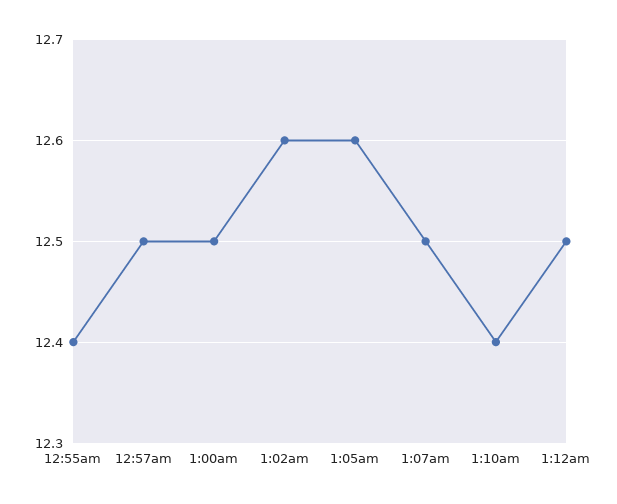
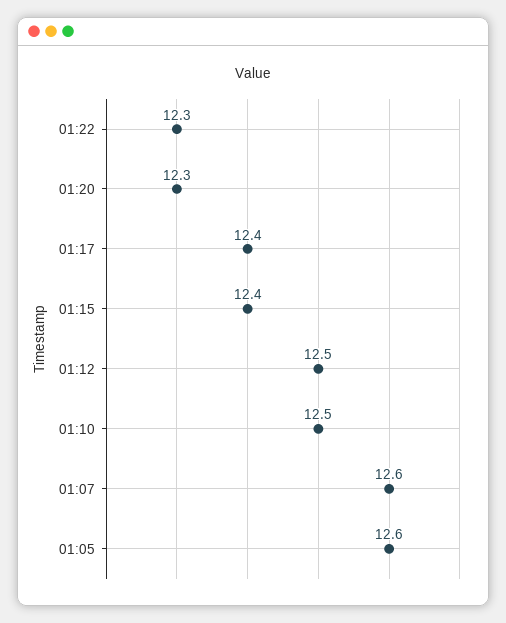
12:55am: 12.4 -> none
12:57am: 12.5 -> none
1:00am: 12.5 -> none
1:02am: 12.6 -> none
1:07am: 12.5 -> 12.6
1:10am: 12.4 -> 12.5
01:22: none -> 12.3
01:20: none -> 12.3
01:17: none -> 12.4
01:15: none -> 12.4

